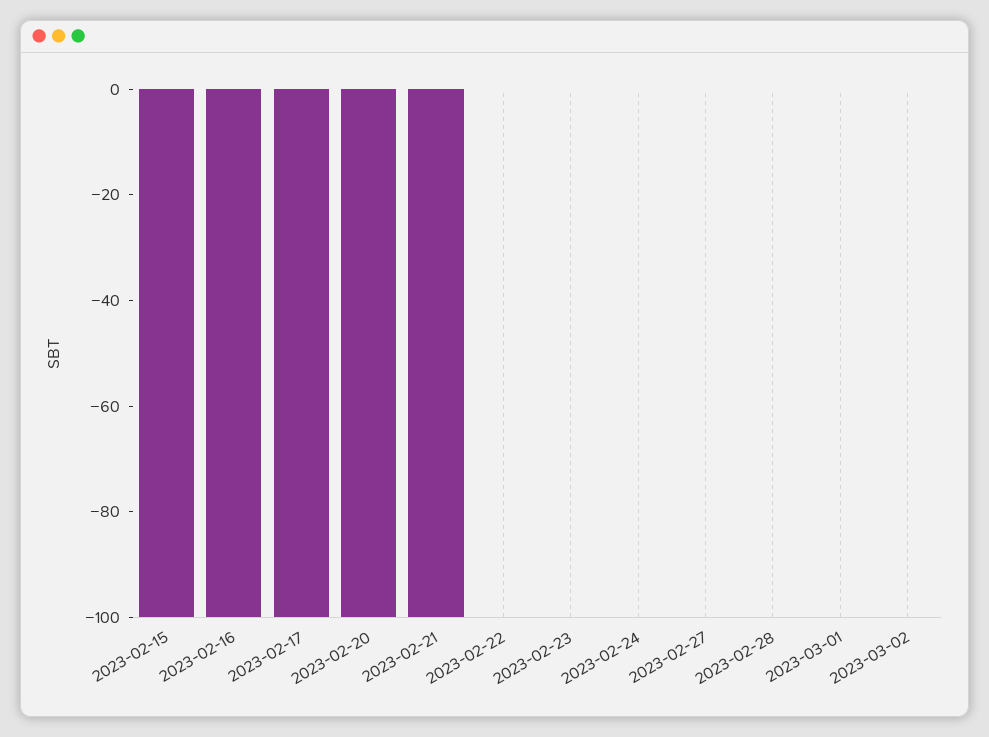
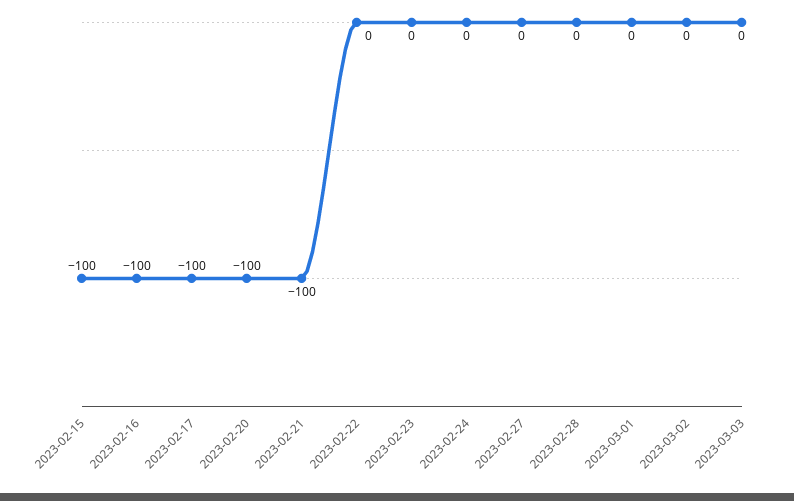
2023-03-03: none -> 0

